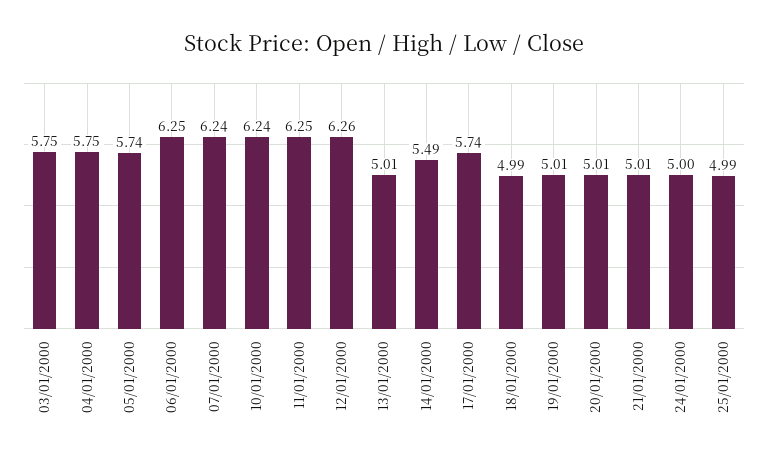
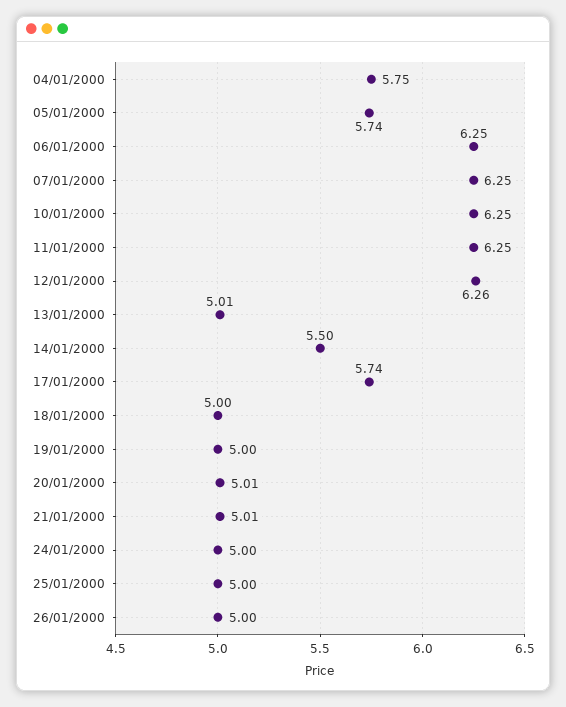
03/01/2000: 5.75 -> none
07/01/2000: 6.24 -> 6.25
10/01/2000: 6.24 -> 6.25
14/01/2000: 5.49 -> 5.5
18/01/2000: 4.99 -> 5
19/01/2000: 5.01 -> 5
25/01/2000: 4.99 -> 5
26/01/2000: none -> 5

